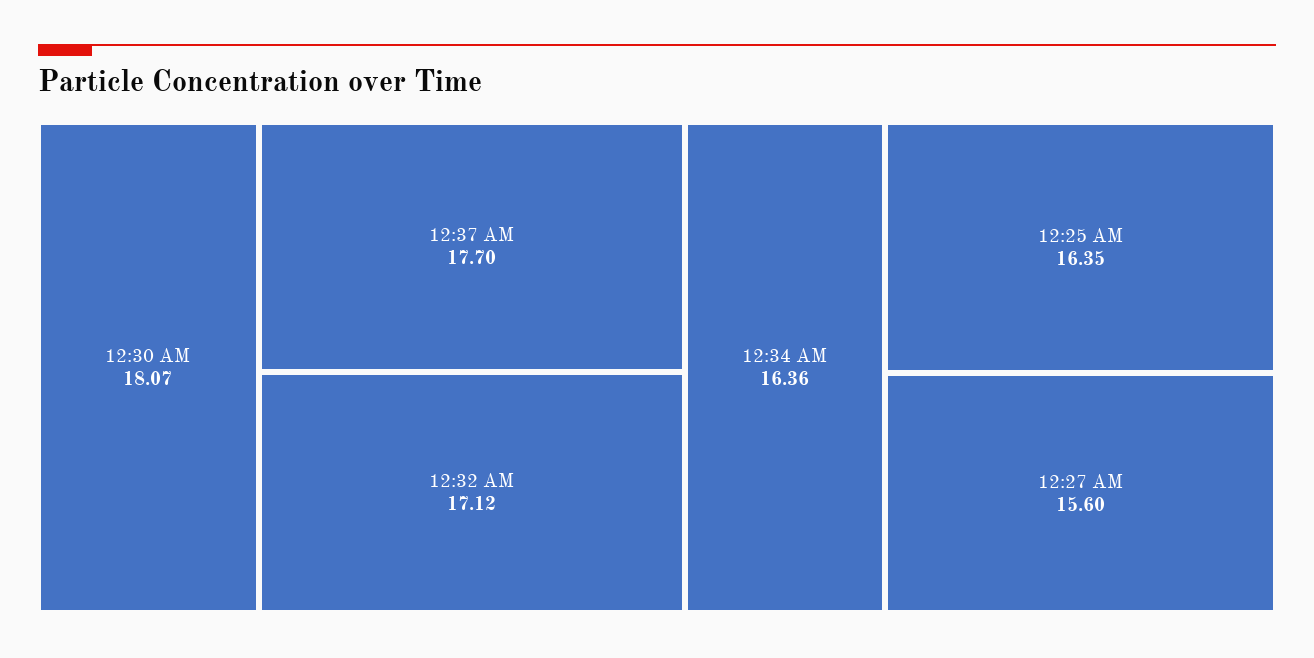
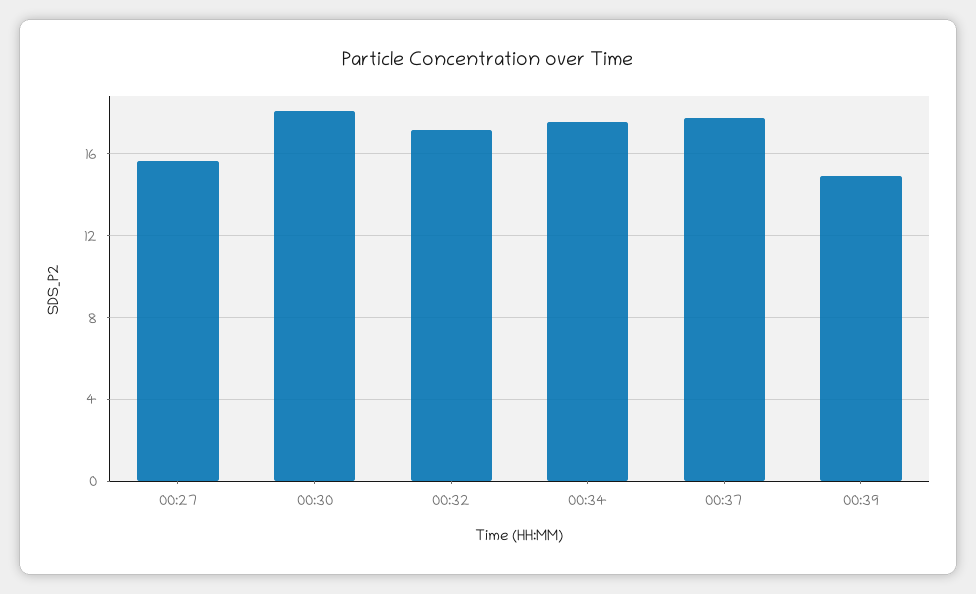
12:34 AM: 16.36 -> 17.5
12:25 AM: 16.35 -> none
00:39: none -> 15

